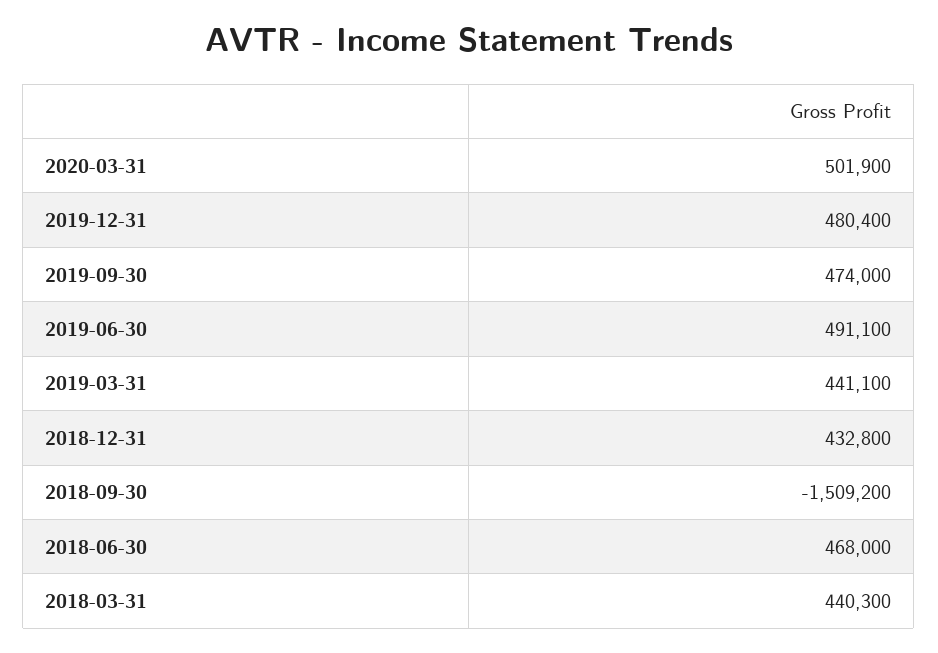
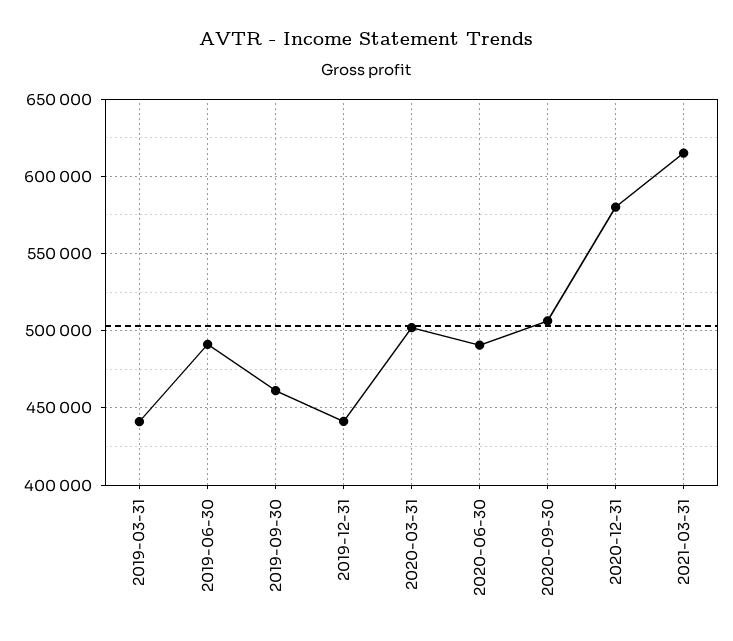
2019-12-31: 480400 -> 440000
2019-09-30: 474000 -> 460000
2018-12-31: 432800 -> none
2018-09-30: -1509200 -> none
2018-06-30: 468000 -> none
2018-03-31: 440300 -> none
2020-06-30: none -> 490000
2020-09-30: none -> 505000
2020-12-31: none -> 580000
2021-03-31: none -> 615000

